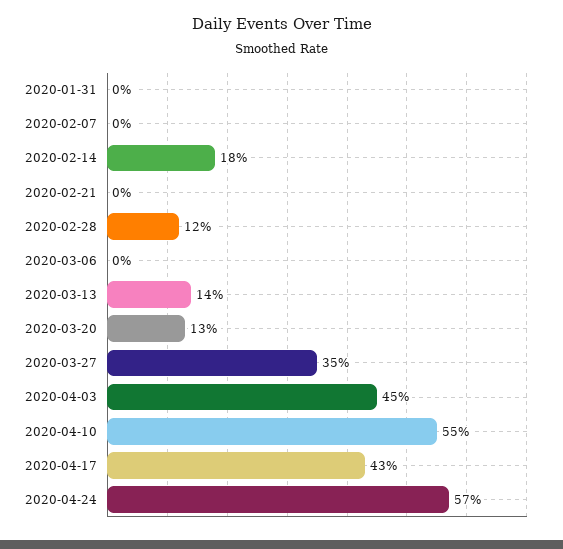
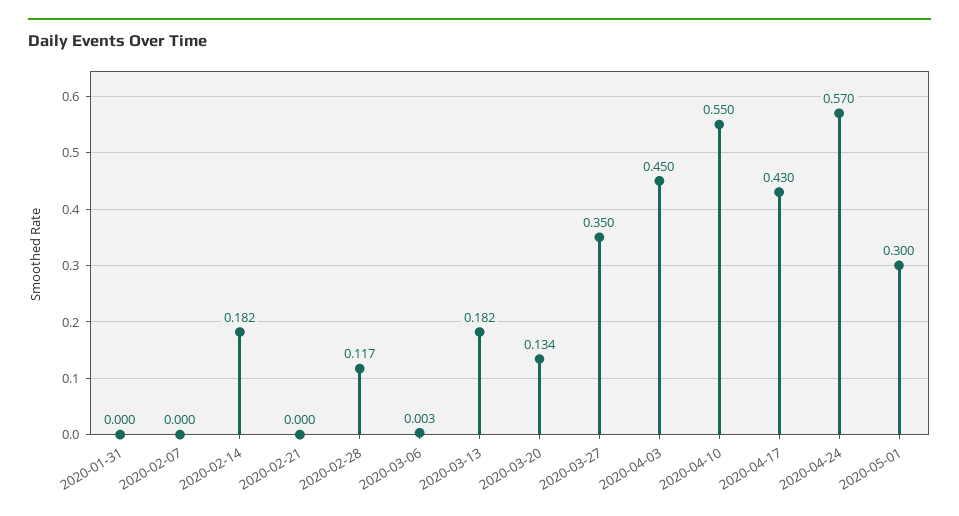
2020-03-13: 0.14 -> 0.182
2020-05-01: none -> 0.3

